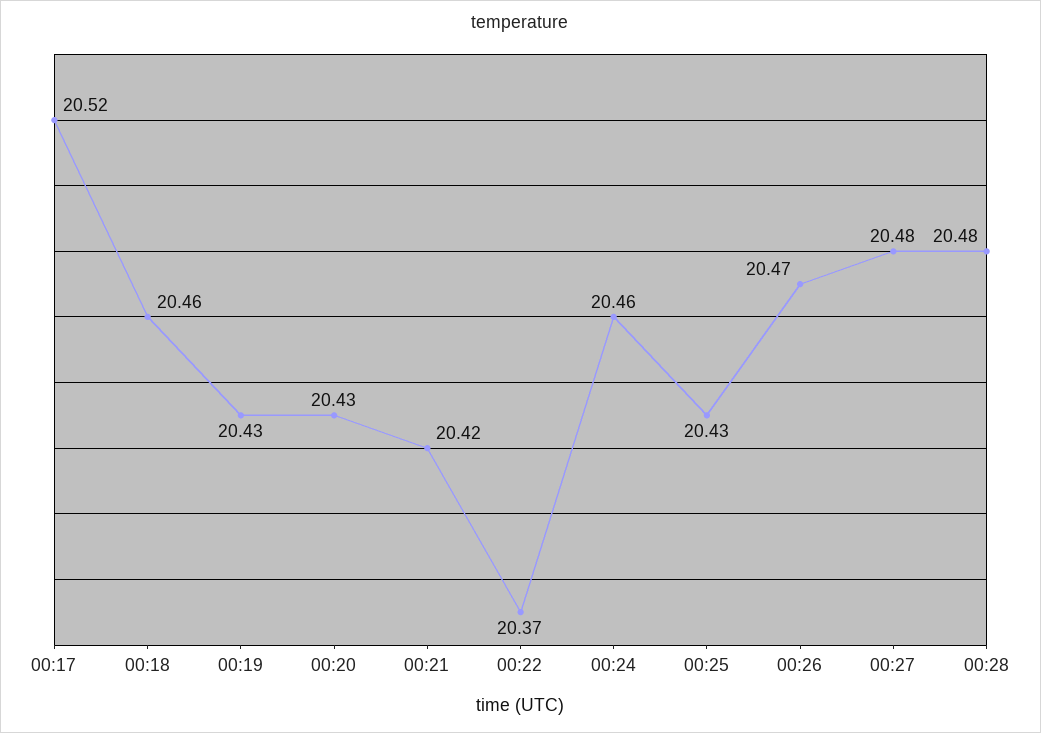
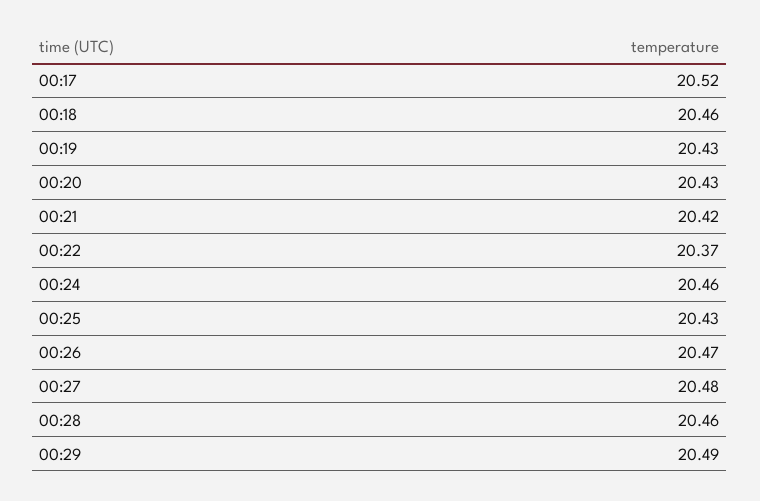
00:28: 20.48 -> 20.46
00:29: none -> 20.49

